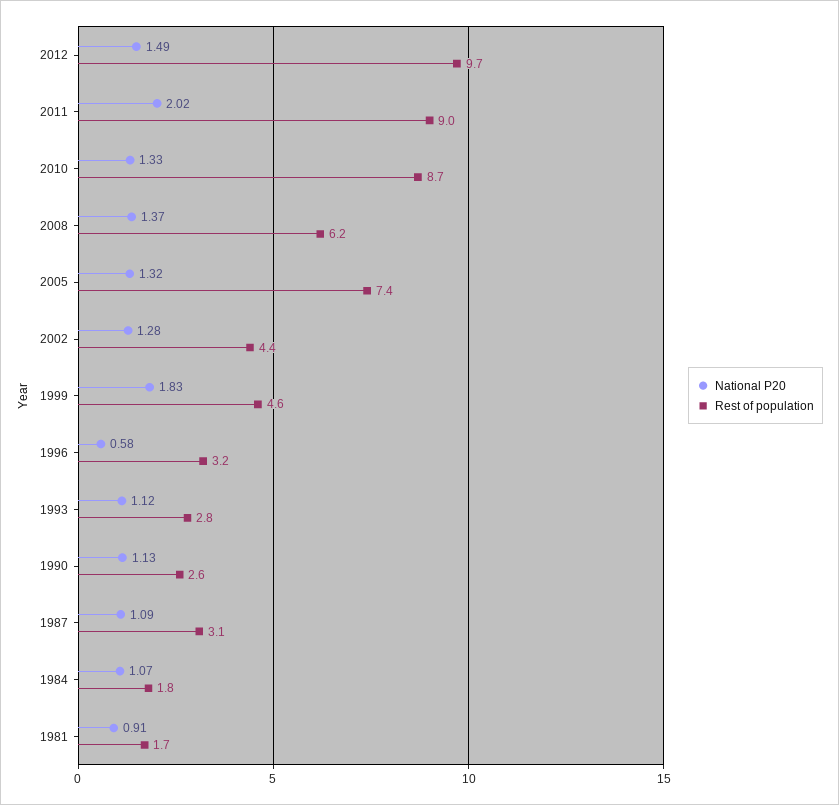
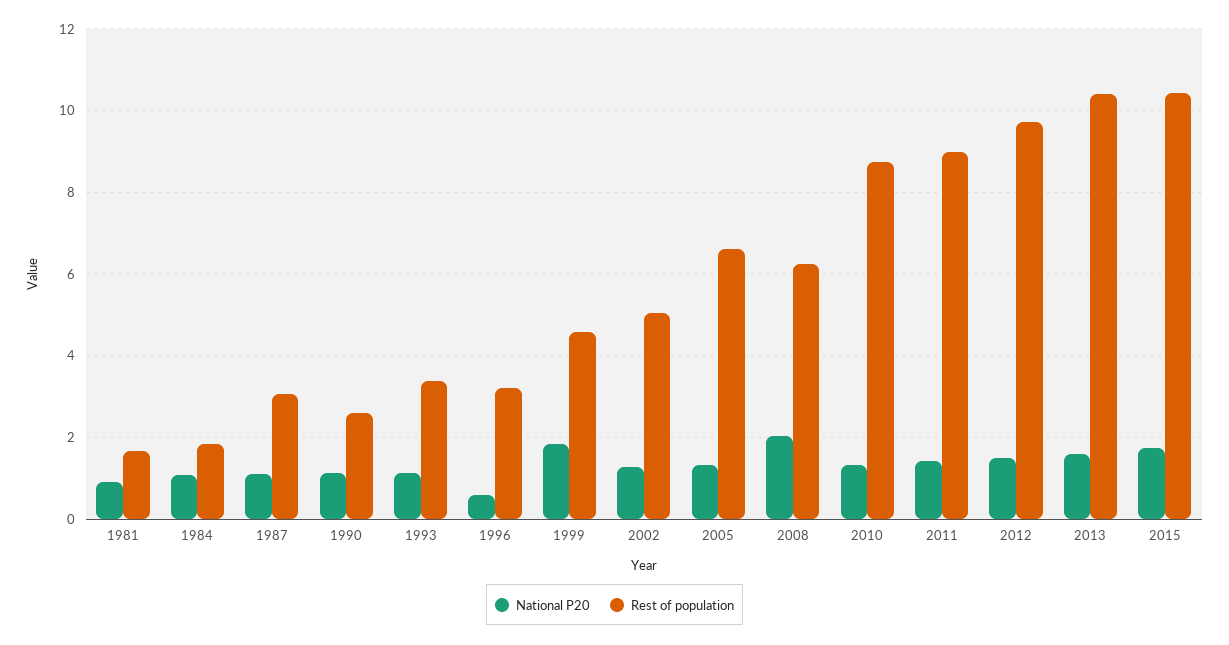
National P20, 2011: 2.02 -> 1.4
National P20, 2008: 1.37 -> 2
Rest of population, 2005: 7.4 -> 6.6
Rest of population, 2002: 4.4 -> 5
Rest of population, 1993: 2.8 -> 3.4
National P20, 2013: none -> 1.6
Rest of population, 2013: none -> 10.4
National P20, 2015: none -> 1.8
Rest of population, 2015: none -> 10.4

